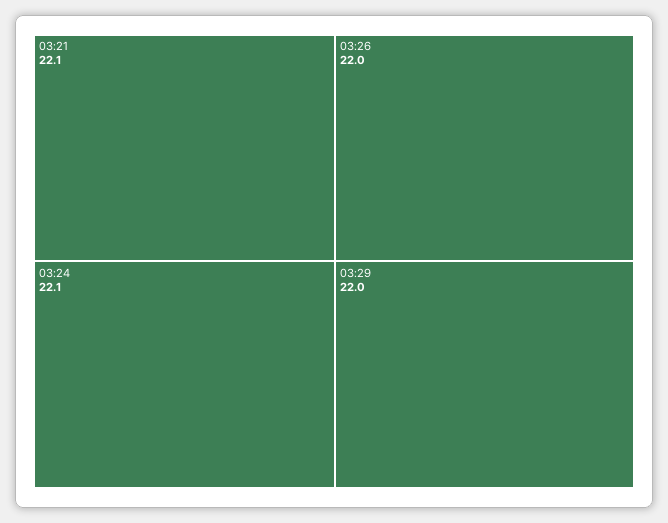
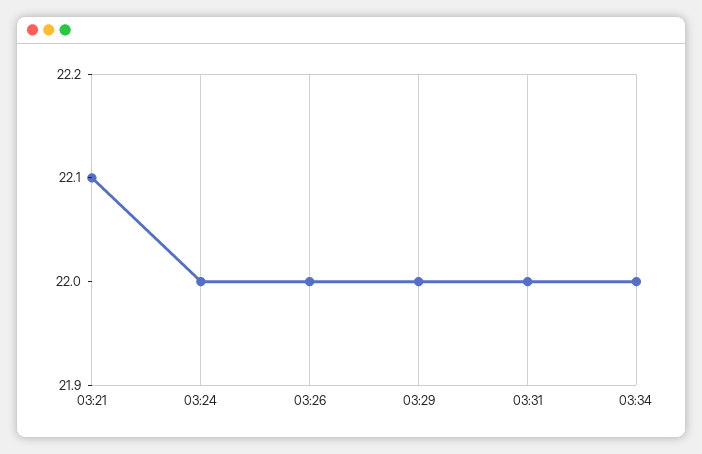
03:24: 22.1 -> 22
03:31: none -> 22
03:34: none -> 22

